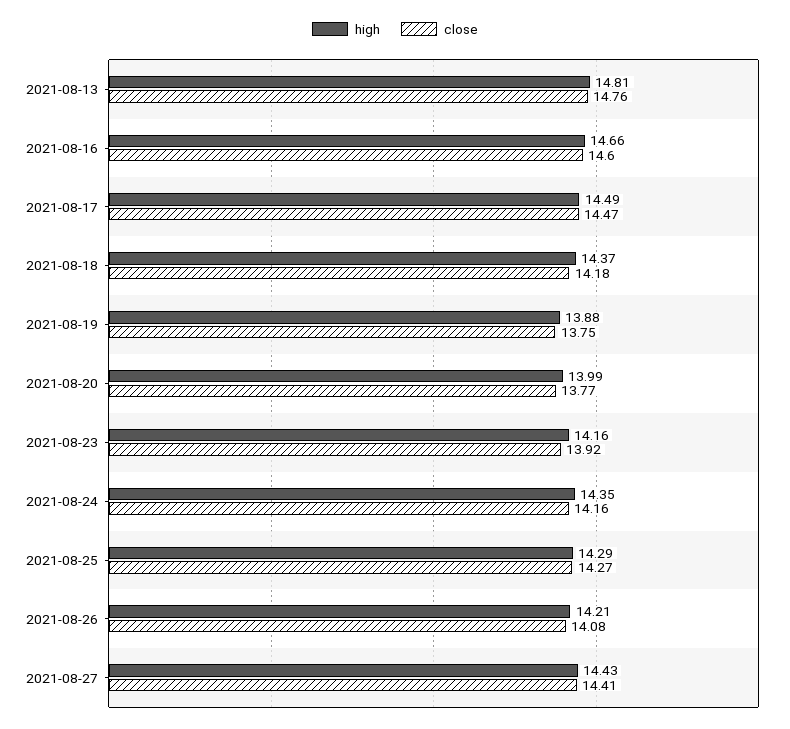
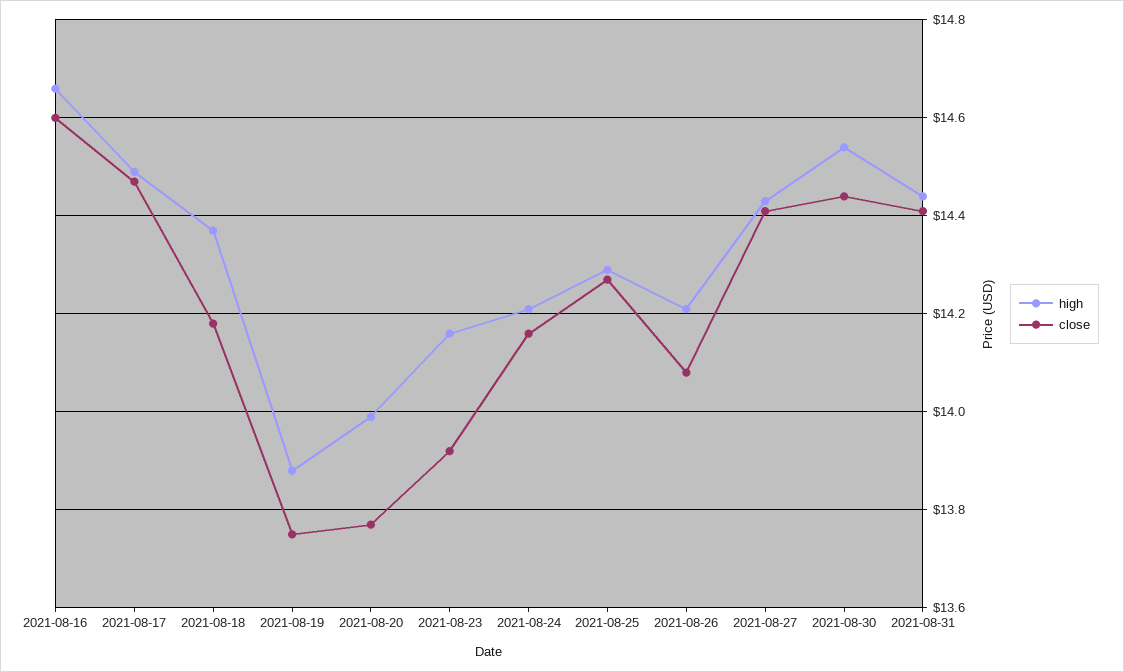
high, 2021-08-13: 14.81 -> none
close, 2021-08-13: 14.76 -> none
high, 2021-08-24: 14.35 -> 14.2
high, 2021-08-30: none -> 14.55
close, 2021-08-30: none -> 14.45
high, 2021-08-31: none -> 14.45
close, 2021-08-31: none -> 14.4

